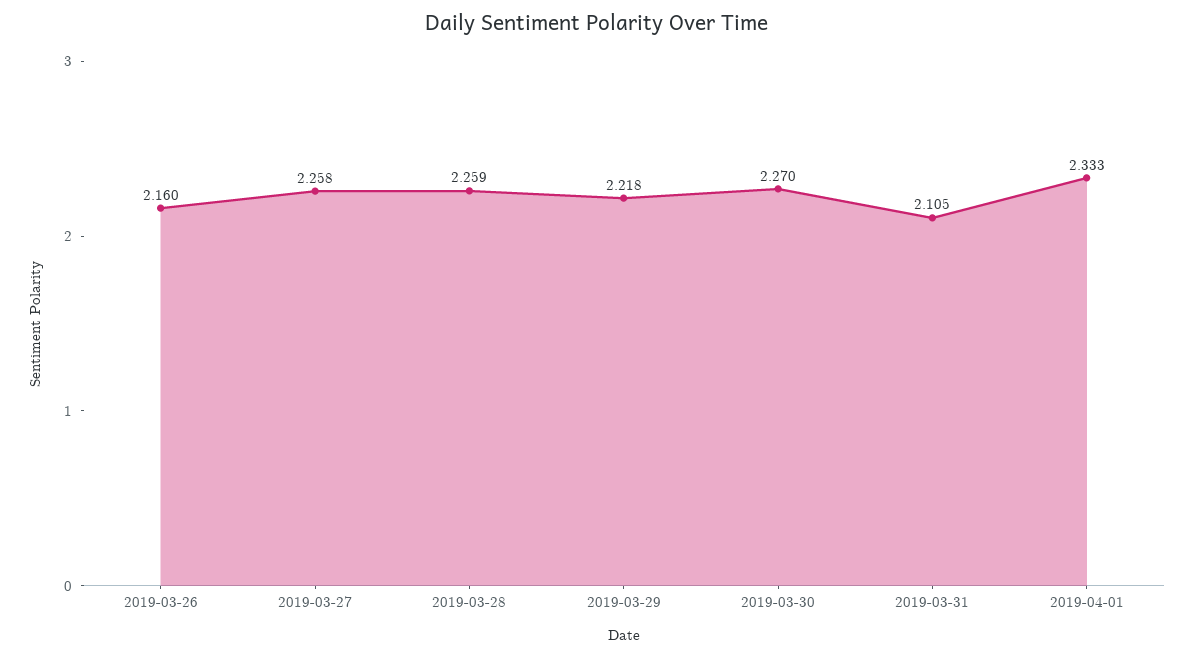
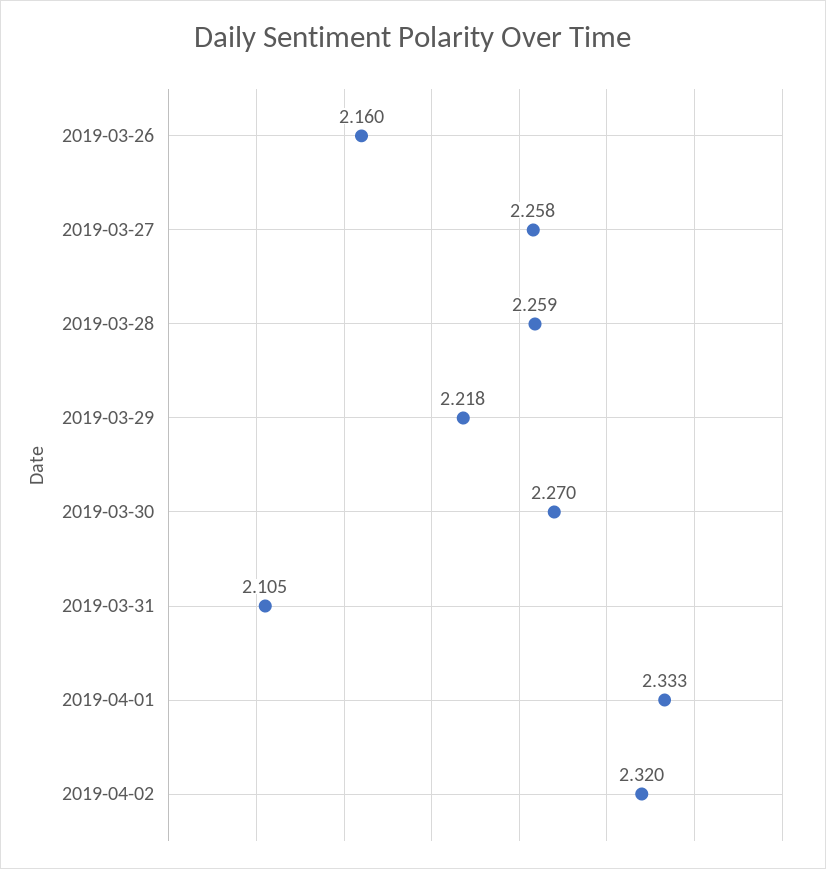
2019-04-02: none -> 2.32

